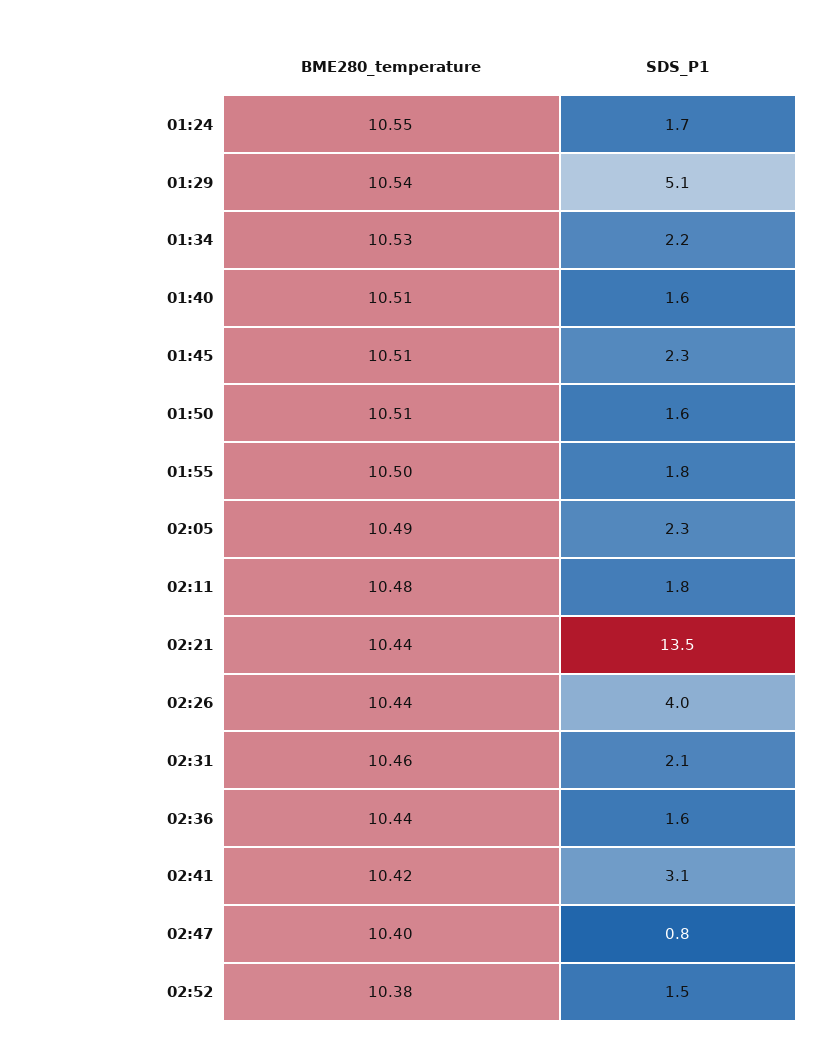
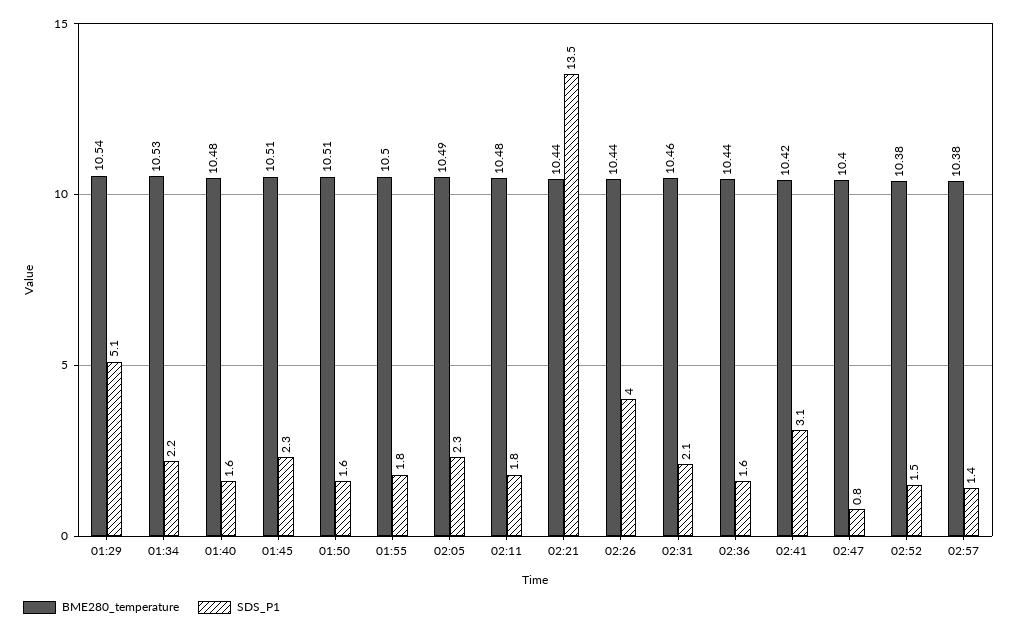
BME280_temperature, 01:24: 10.55 -> none
SDS_P1, 01:24: 1.7 -> none
BME280_temperature, 01:40: 10.51 -> 10.48
BME280_temperature, 02:57: none -> 10.38
SDS_P1, 02:57: none -> 1.4

